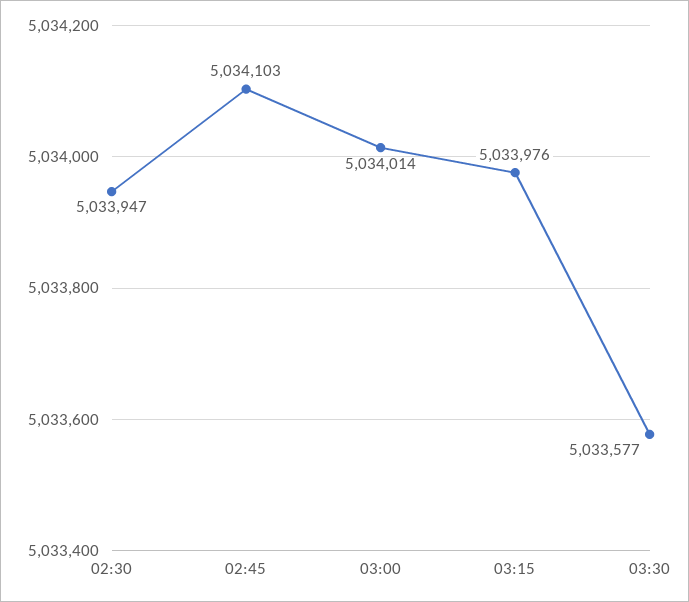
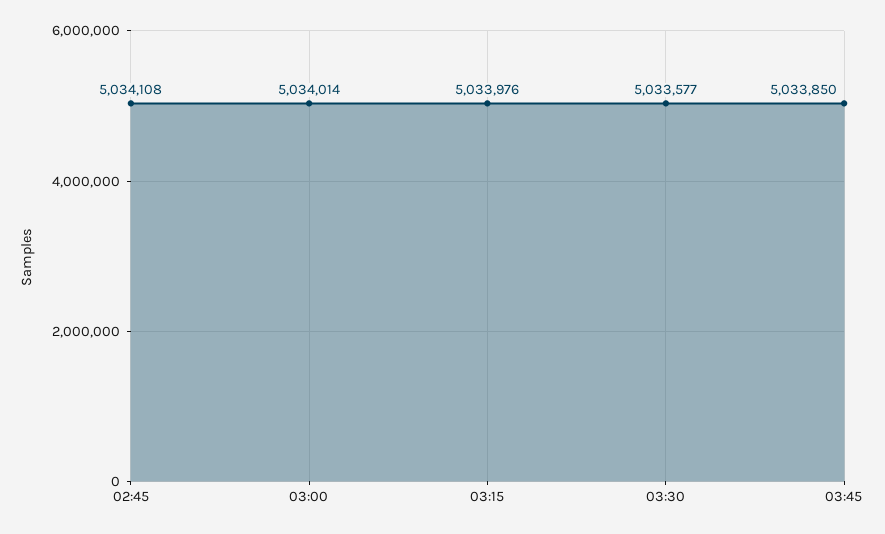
02:30: 5033947 -> none
02:45: 5034103 -> 5034108
03:45: none -> 5033850

